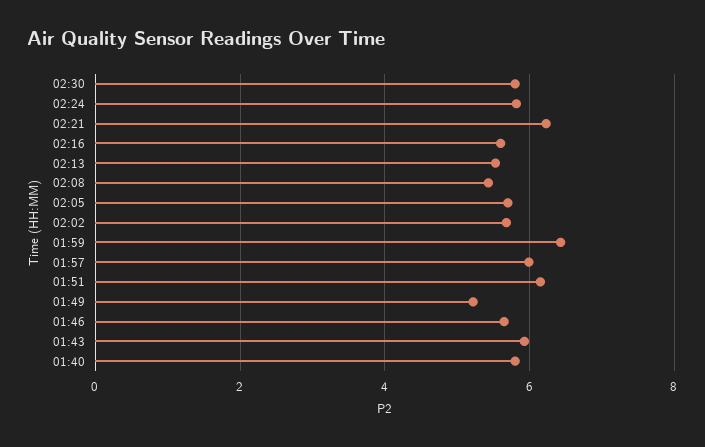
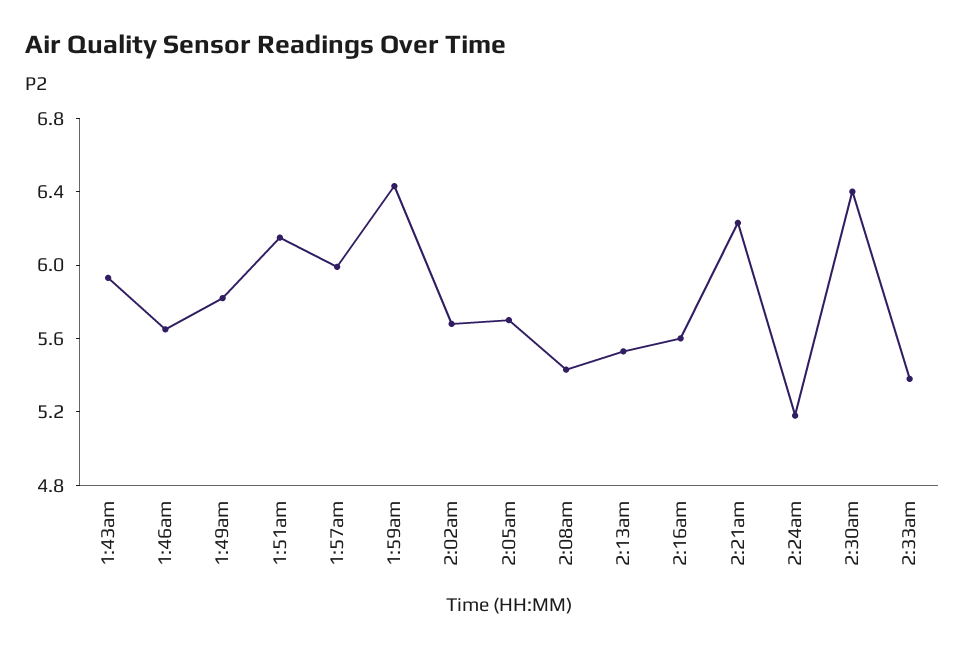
02:30: 5.8 -> 6.4
02:24: 5.8 -> 5.2
01:49: 5.2 -> 5.8
01:40: 5.8 -> none
2:33am: none -> 5.4

